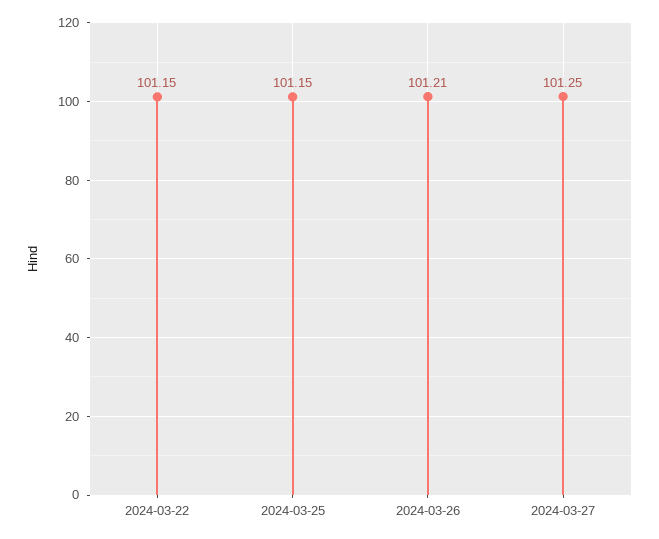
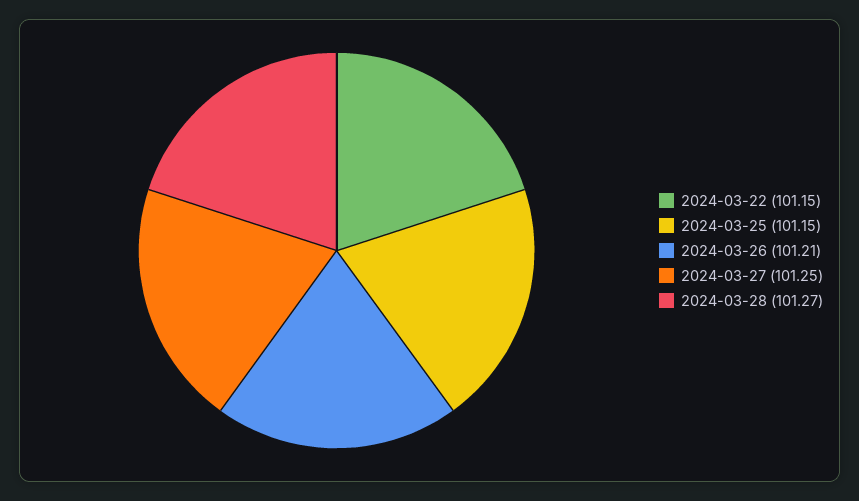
2024-03-28: none -> 101.27

